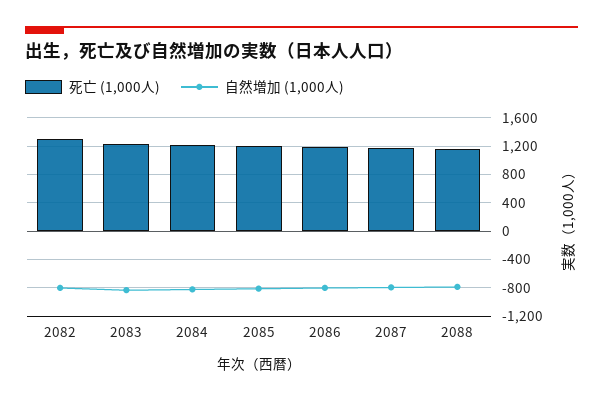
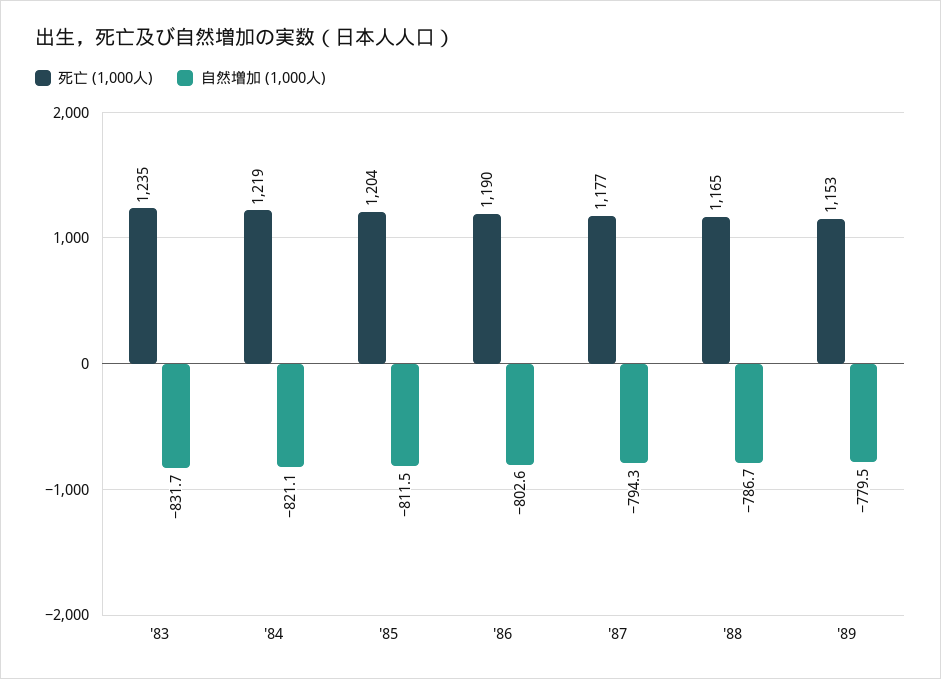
死亡 (1,000人), 2082: 1300 -> none
自然増加 (1,000人), 2082: -800 -> none
死亡 (1,000人), '89: none -> 1153
自然増加 (1,000人), '89: none -> -779.5

